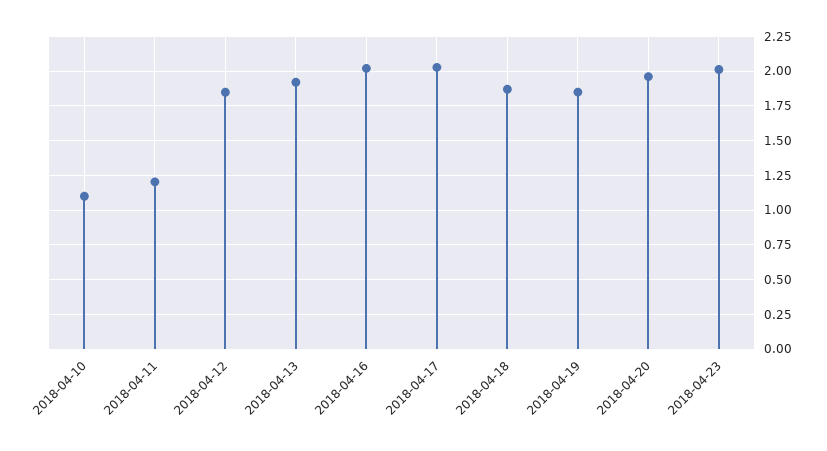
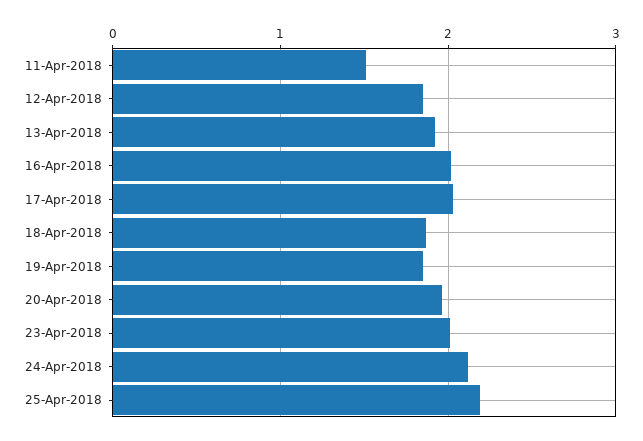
2018-04-10: 1.1 -> none
2018-04-11: 1.2 -> 1.5
24-Apr-2018: none -> 2.1
25-Apr-2018: none -> 2.2

